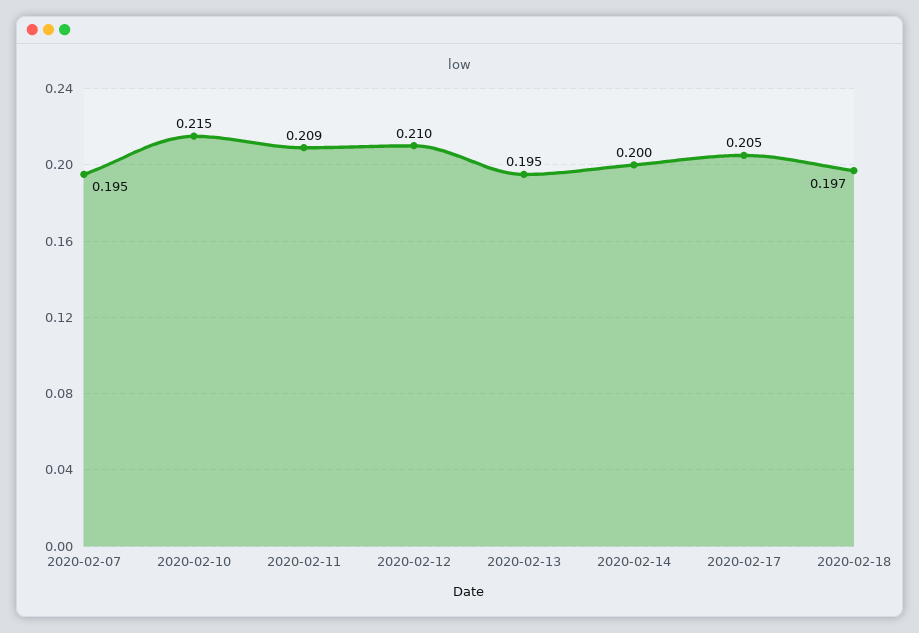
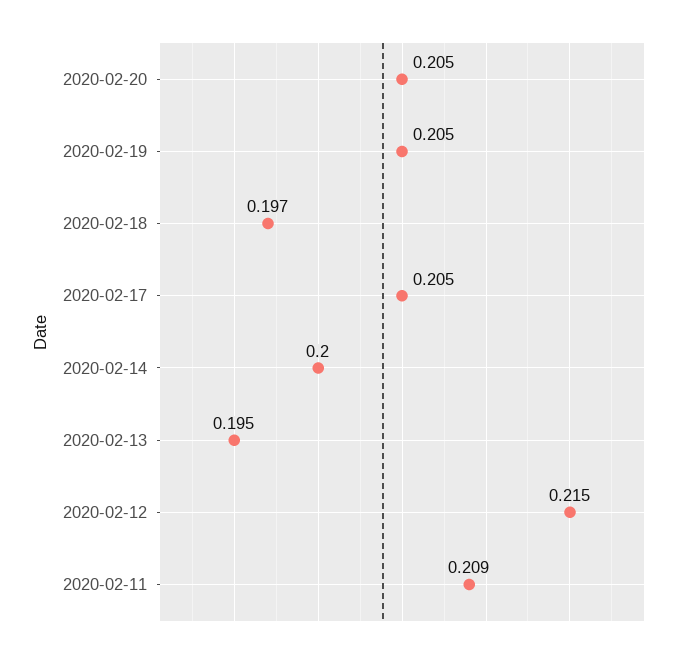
2020-02-07: 0.195 -> none
2020-02-10: 0.215 -> none
2020-02-12: 0.21 -> 0.215
2020-02-20: none -> 0.205
2020-02-19: none -> 0.205

